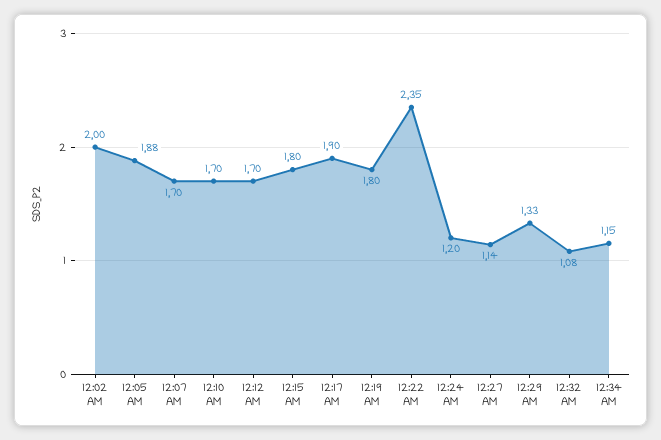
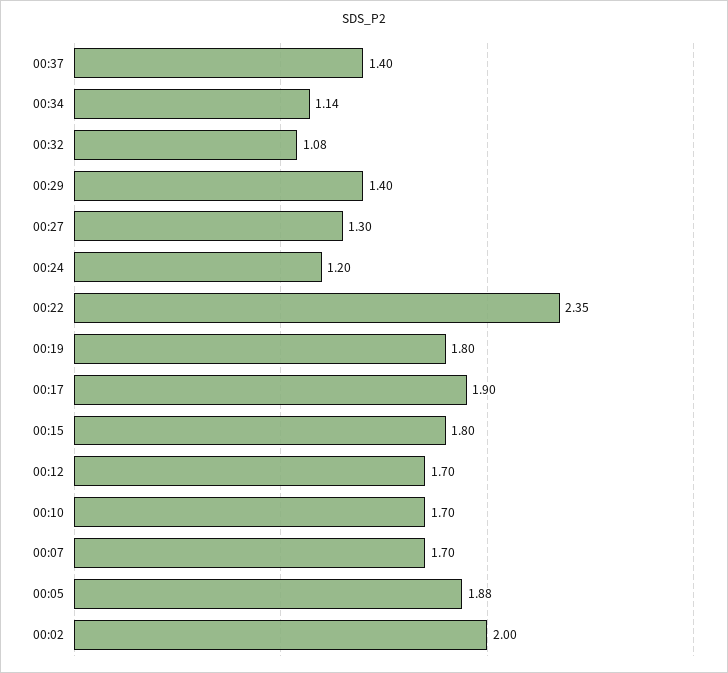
12:27 AM: 1.14 -> 1.3
12:29 AM: 1.33 -> 1.4
12:34 AM: 1.15 -> 1.14
00:37: none -> 1.4

